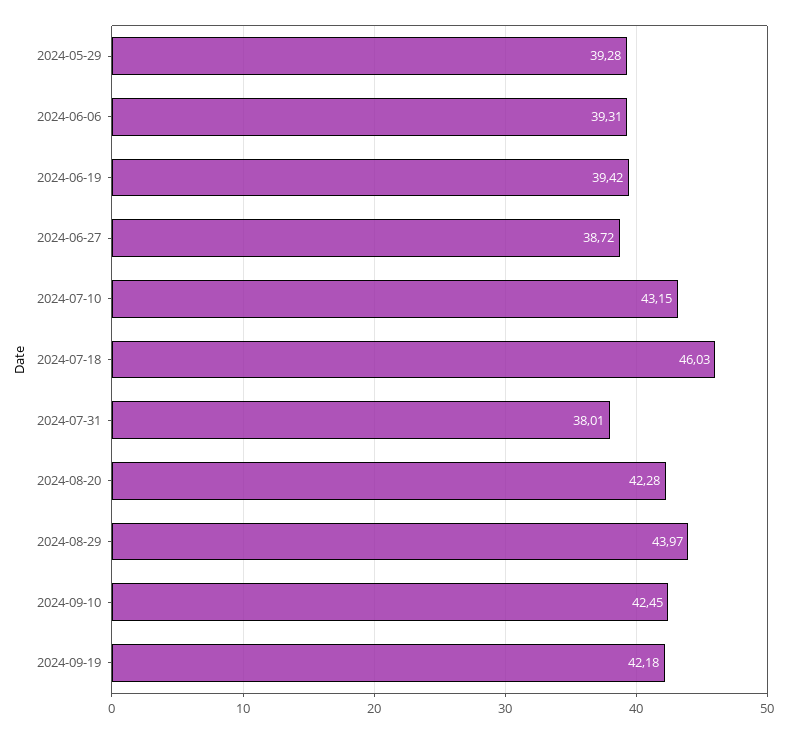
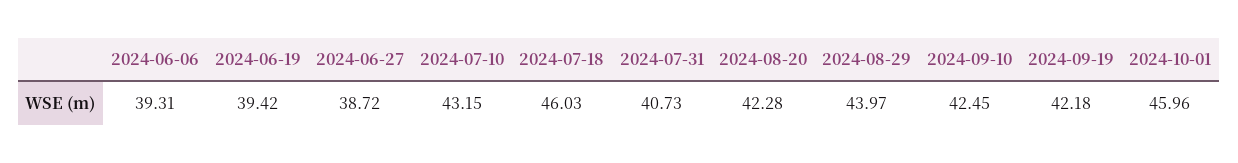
2024-05-29: 39.28 -> none
2024-07-31: 38.01 -> 40.73
2024-10-01: none -> 45.96

